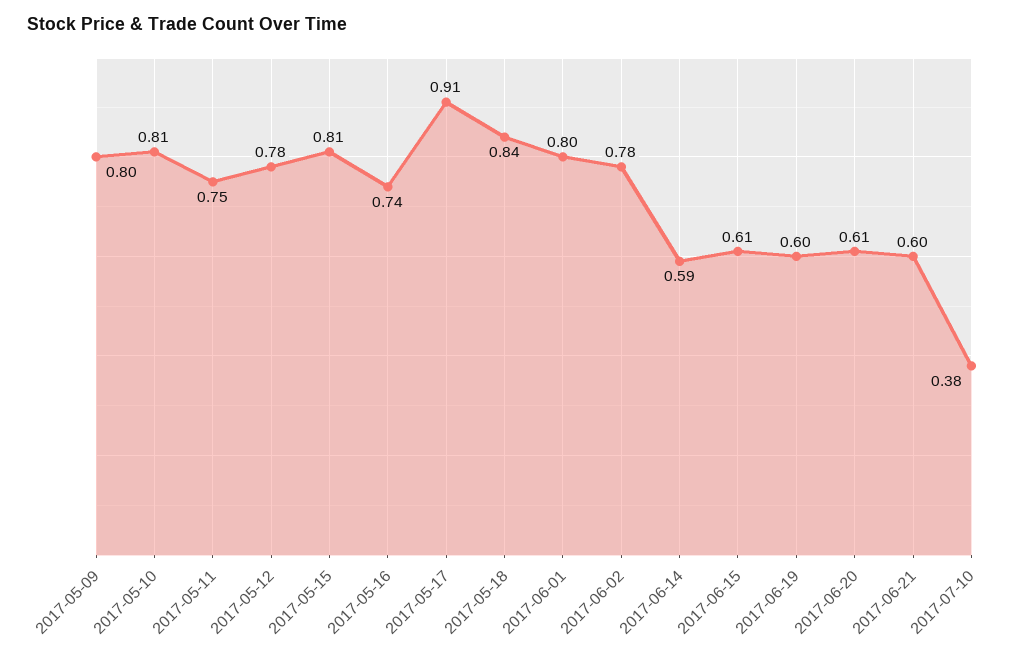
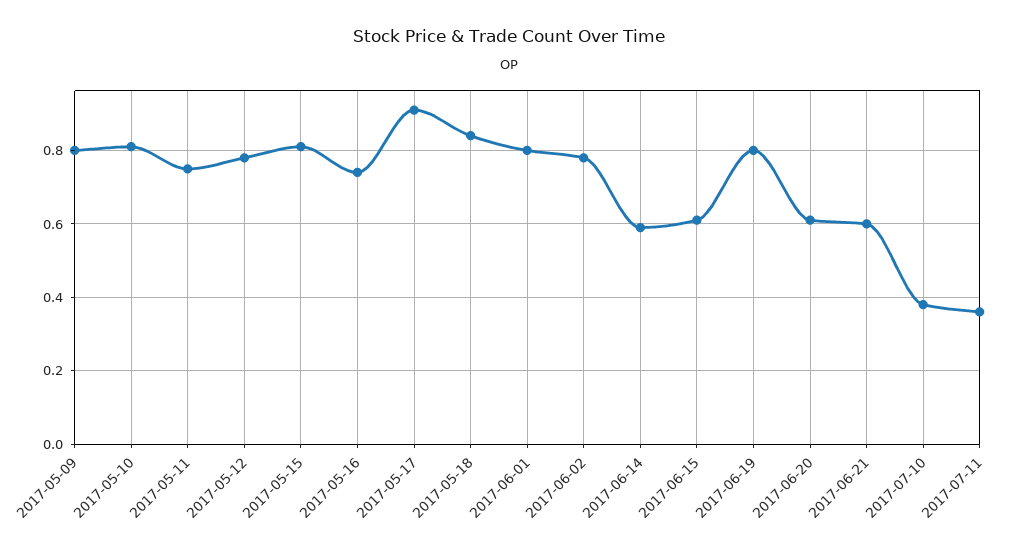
2017-06-19: 0.6 -> 0.8
2017-07-11: none -> 0.35

